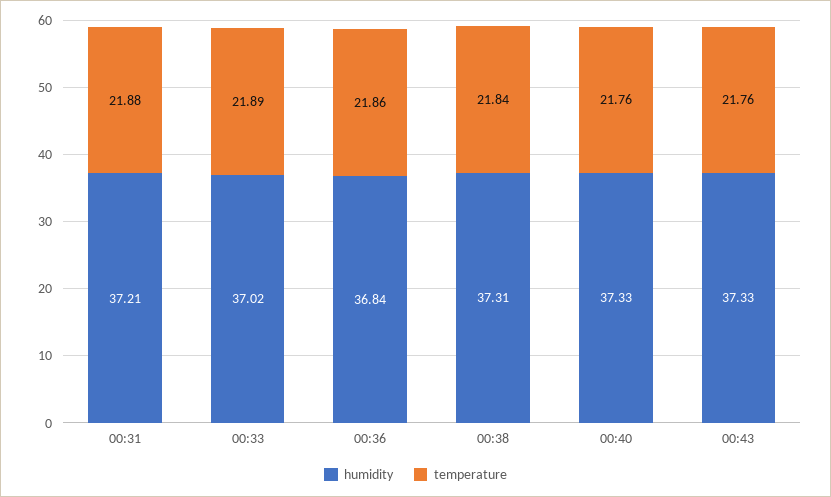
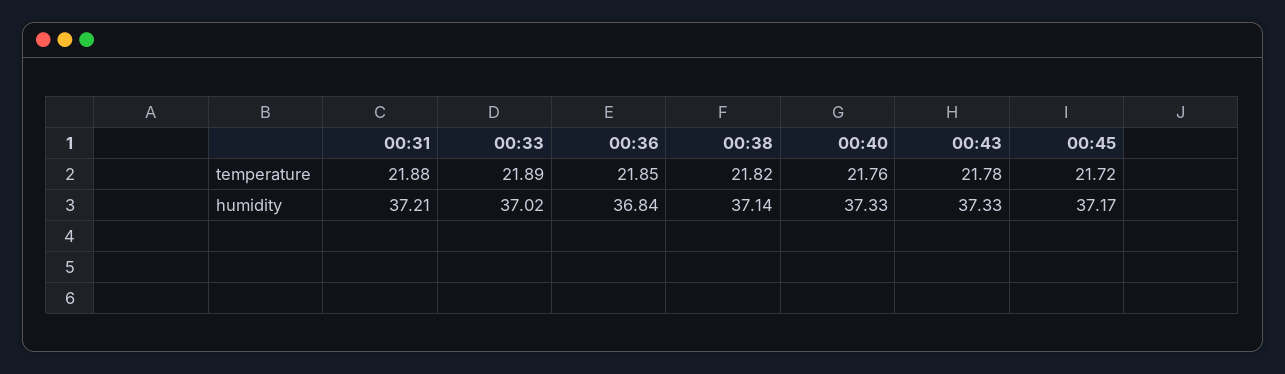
temperature, 00:36: 21.86 -> 21.85
humidity, 00:38: 37.31 -> 37.14
temperature, 00:38: 21.84 -> 21.82
temperature, 00:43: 21.76 -> 21.78
temperature, 00:45: none -> 21.72
humidity, 00:45: none -> 37.17

